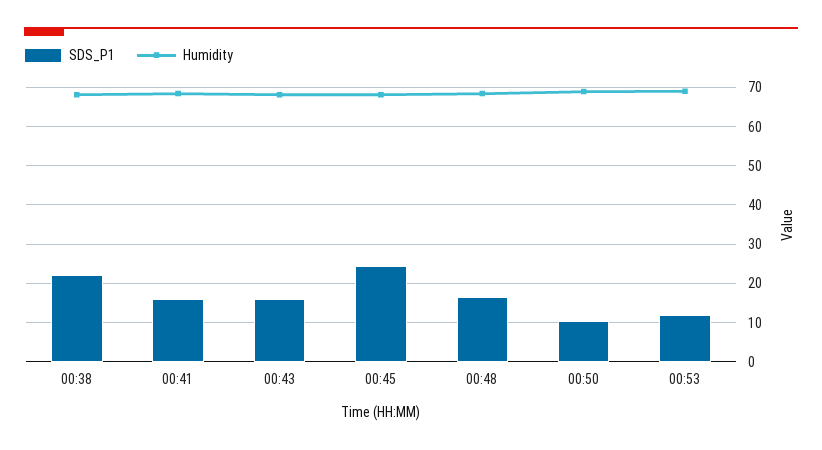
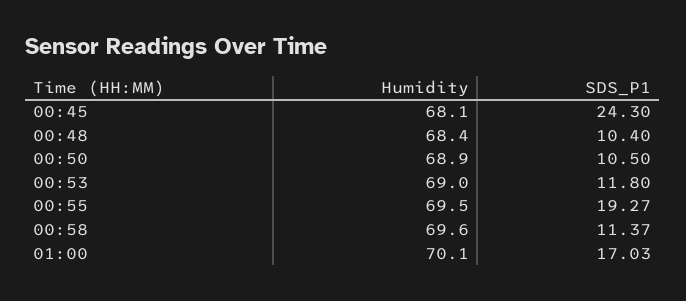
SDS_P1, 00:38: 22 -> none
Humidity, 00:38: 68 -> none
SDS_P1, 00:41: 16 -> none
Humidity, 00:41: 68 -> none
SDS_P1, 00:43: 16 -> none
Humidity, 00:43: 68 -> none
SDS_P1, 00:48: 16 -> 10.4
Humidity, 00:55: none -> 69.5
SDS_P1, 00:55: none -> 19.27
Humidity, 00:58: none -> 69.6
SDS_P1, 00:58: none -> 11.37
Humidity, 01:00: none -> 70.1
SDS_P1, 01:00: none -> 17.03

